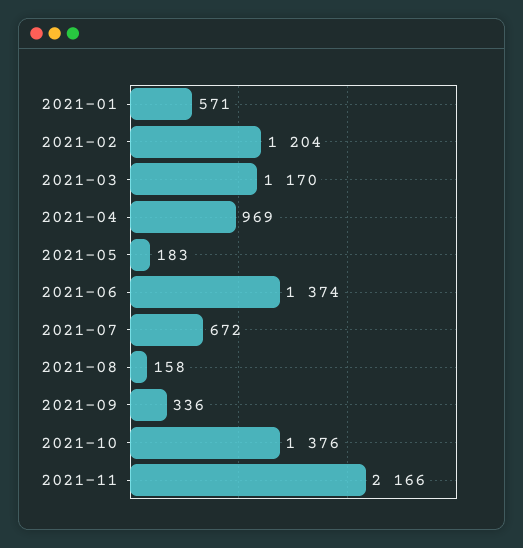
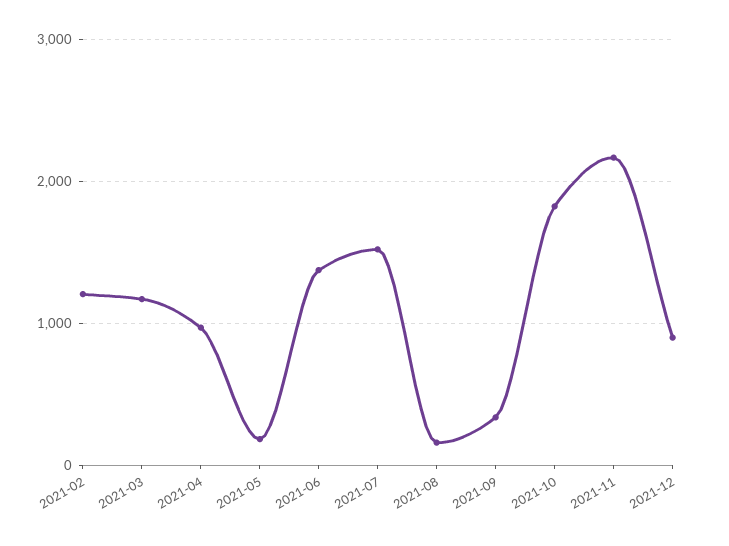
2021-01: 571 -> none
2021-07: 672 -> 1500
2021-10: 1376 -> 1800
2021-12: none -> 900

